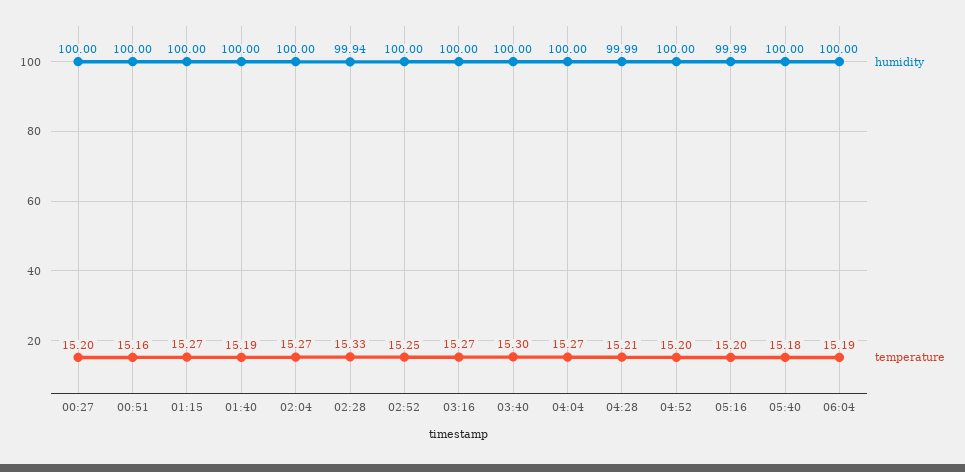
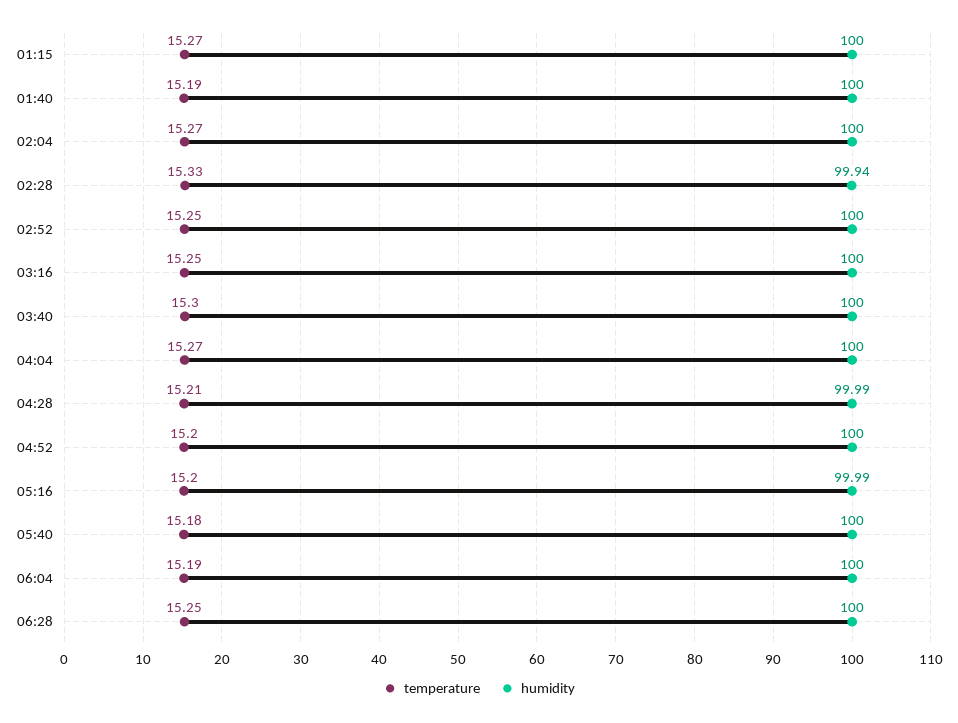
humidity, 00:27: 100 -> none
temperature, 00:27: 15.2 -> none
humidity, 00:51: 100 -> none
temperature, 00:51: 15.16 -> none
temperature, 03:16: 15.27 -> 15.25
temperature, 06:28: none -> 15.25
humidity, 06:28: none -> 100

